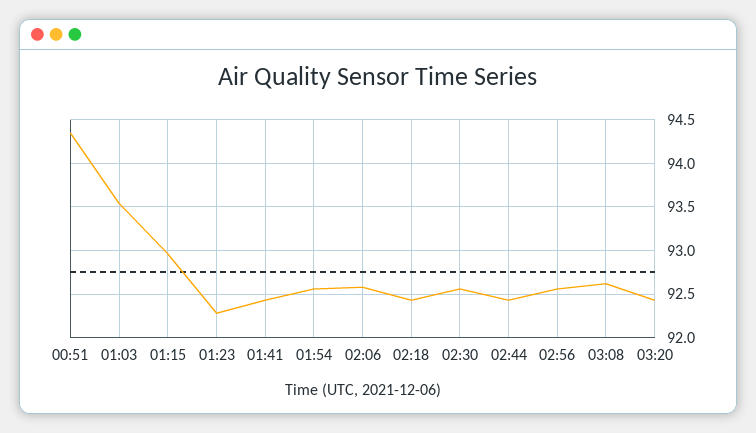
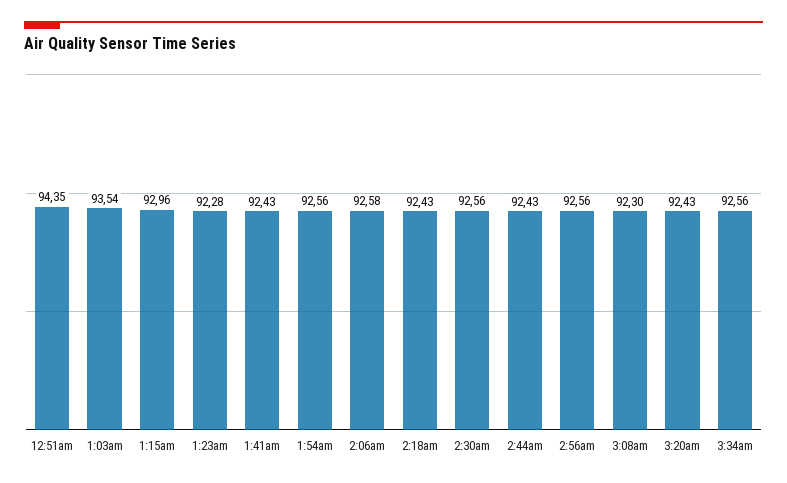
03:08: 92.6 -> 92.3
3:34am: none -> 92.56

